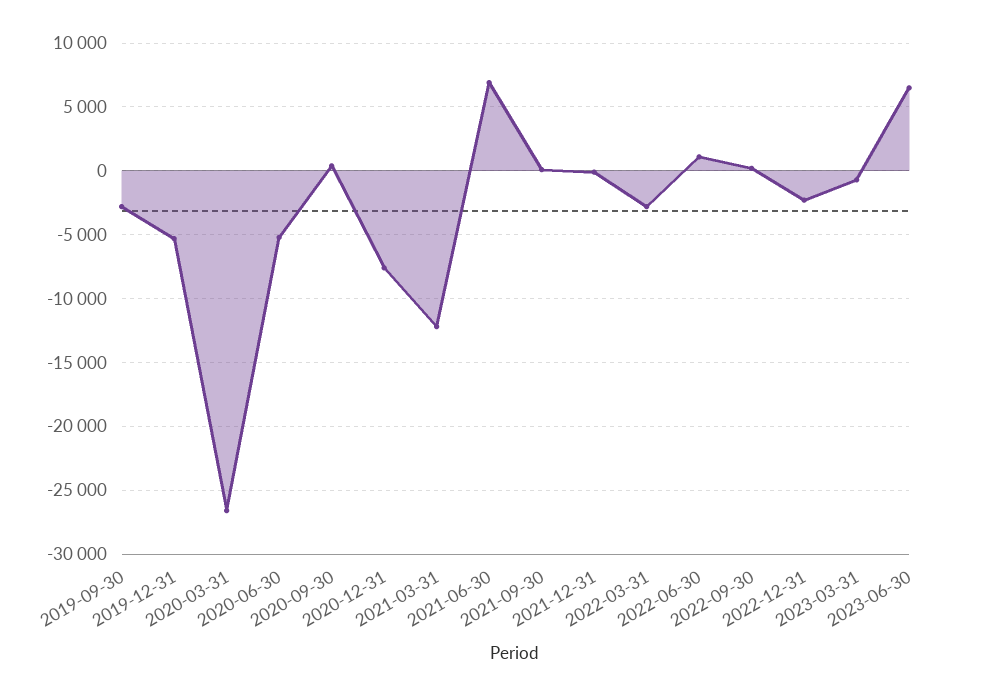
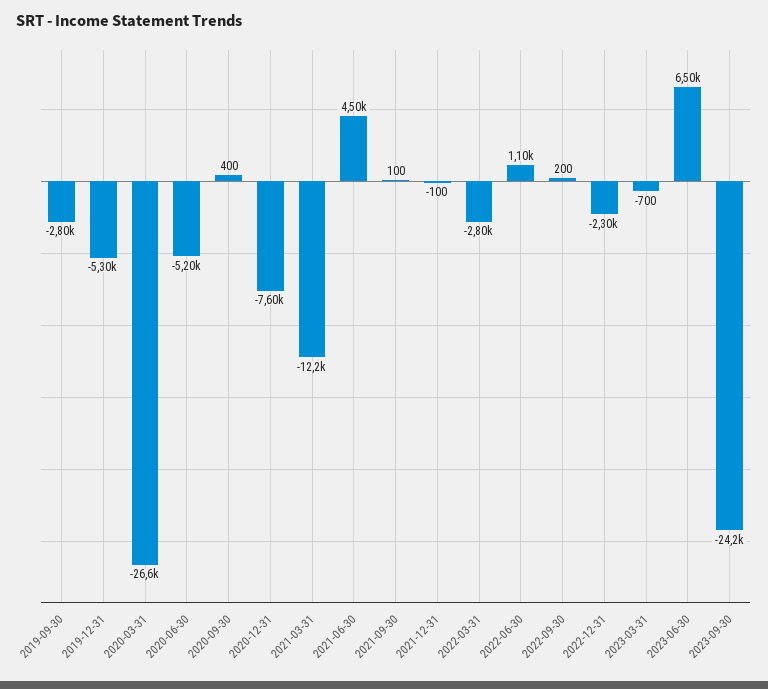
2021-06-30: 7000 -> 4500
2023-09-30: none -> -24200

